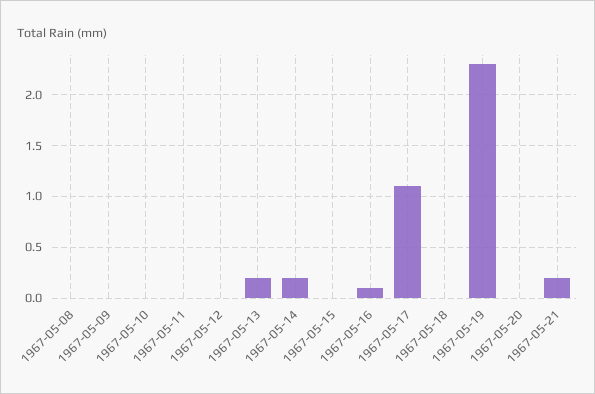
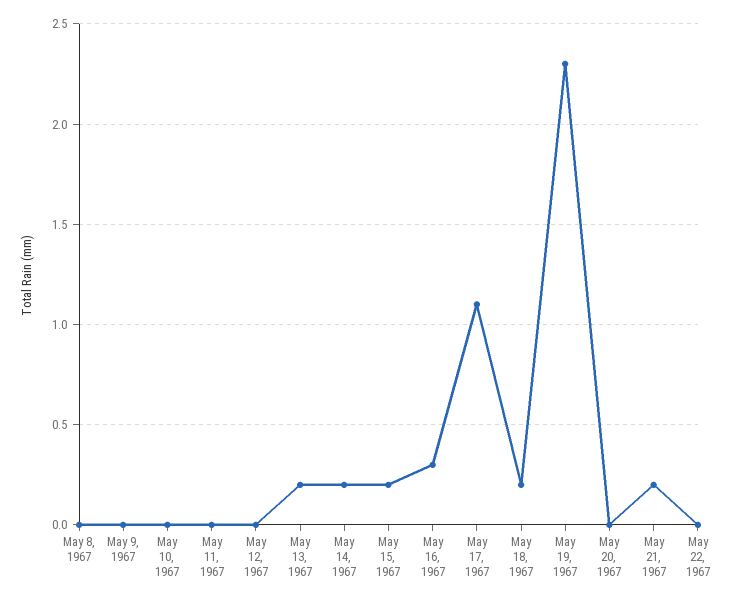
1967-05-15: 0 -> 0.2
1967-05-16: 0.1 -> 0.3
1967-05-18: 0 -> 0.2
May 22, 1967: none -> 0

